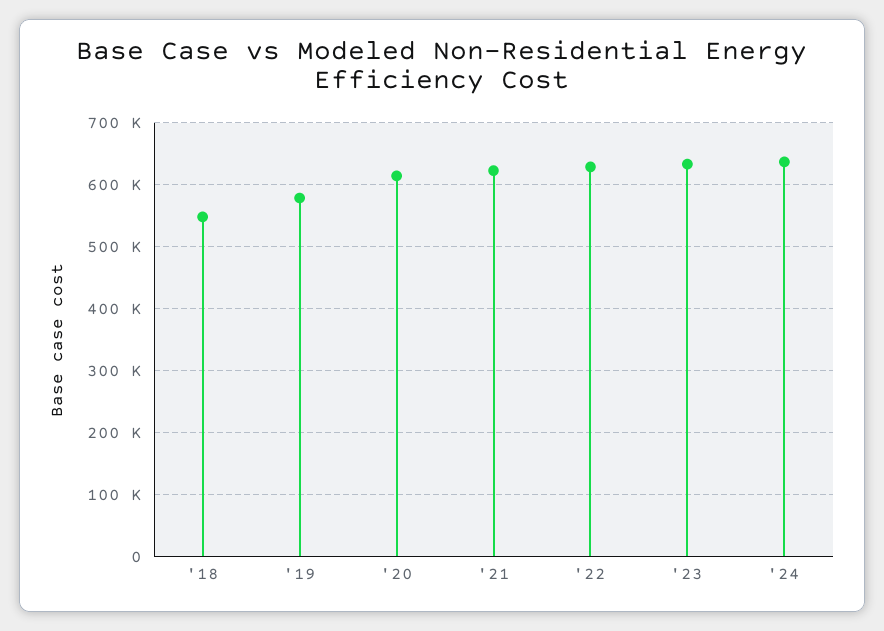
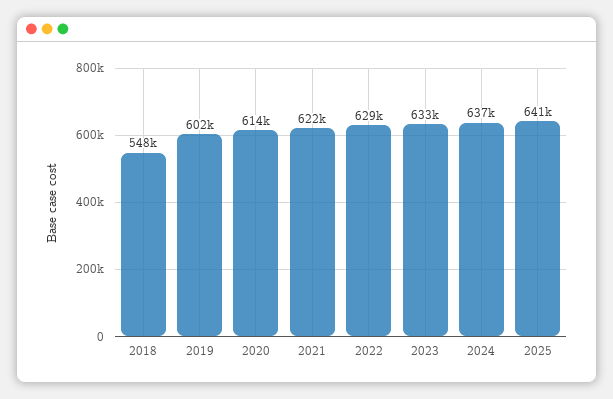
'19: 580000 -> 602000
2025: none -> 641000

